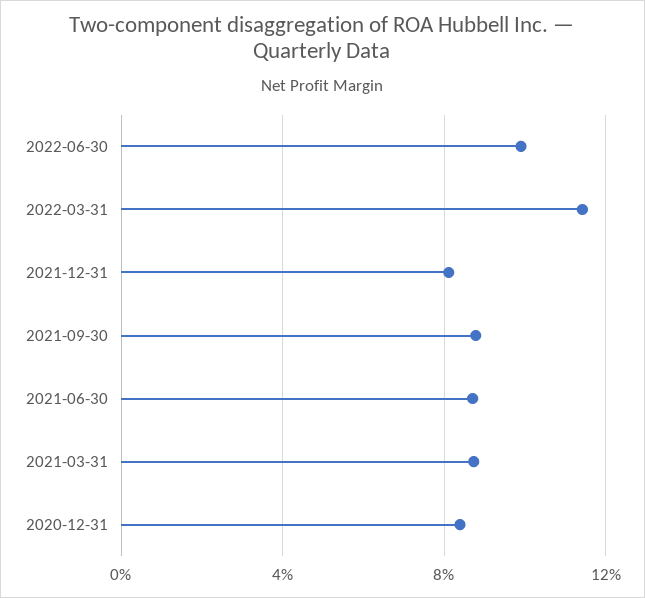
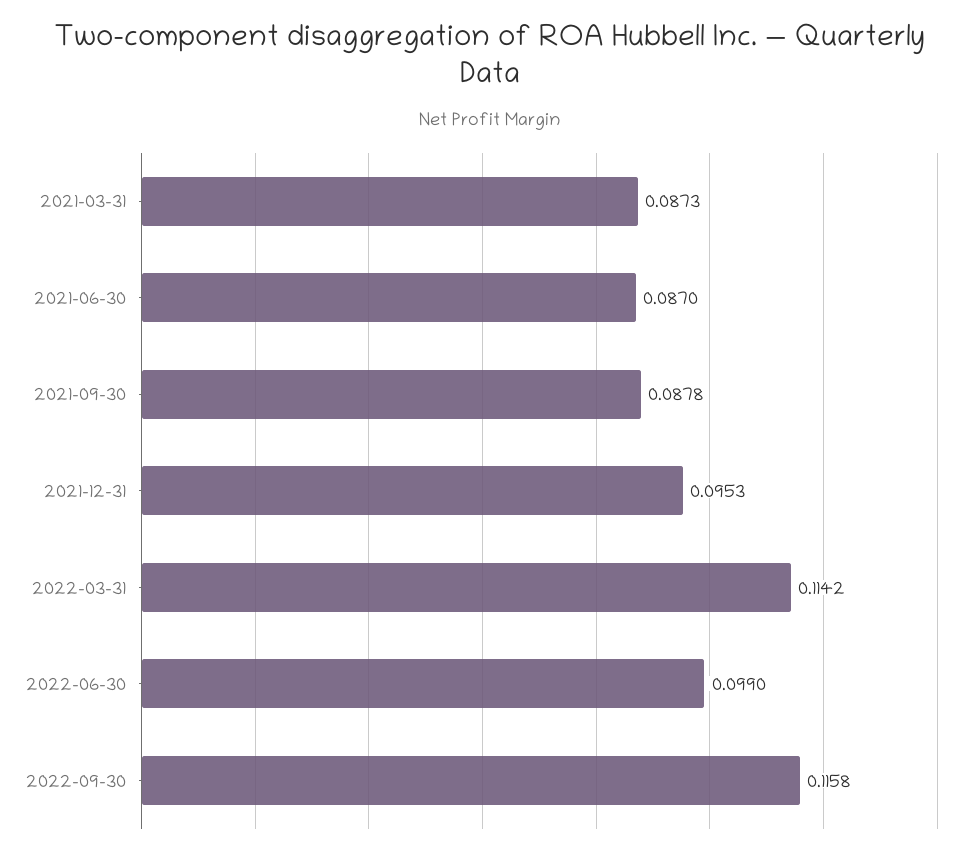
2021-12-31: 0.08 -> 0.0953
2020-12-31: 0.085 -> none
2022-09-30: none -> 0.1158

